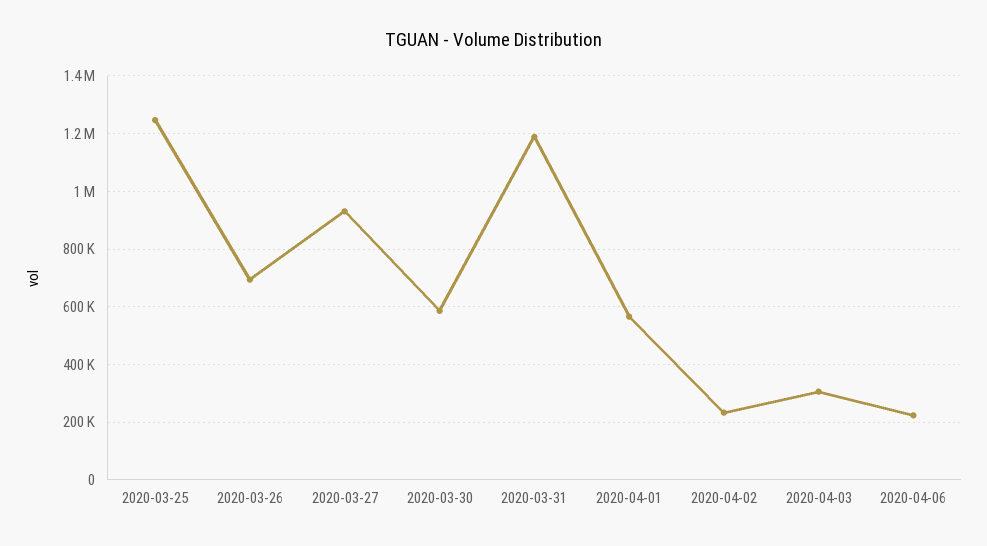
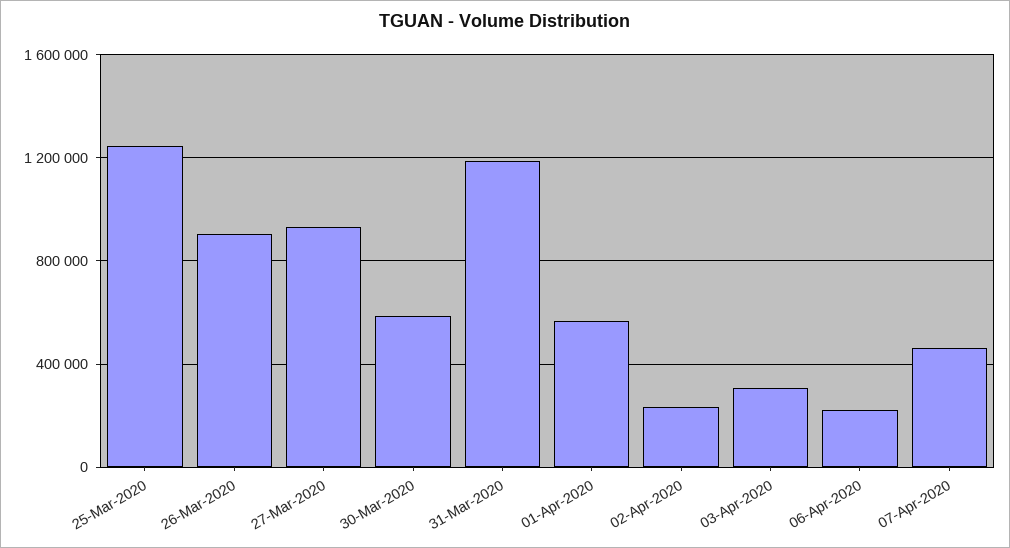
2020-03-26: 700000 -> 900000
07-Apr-2020: none -> 450000

